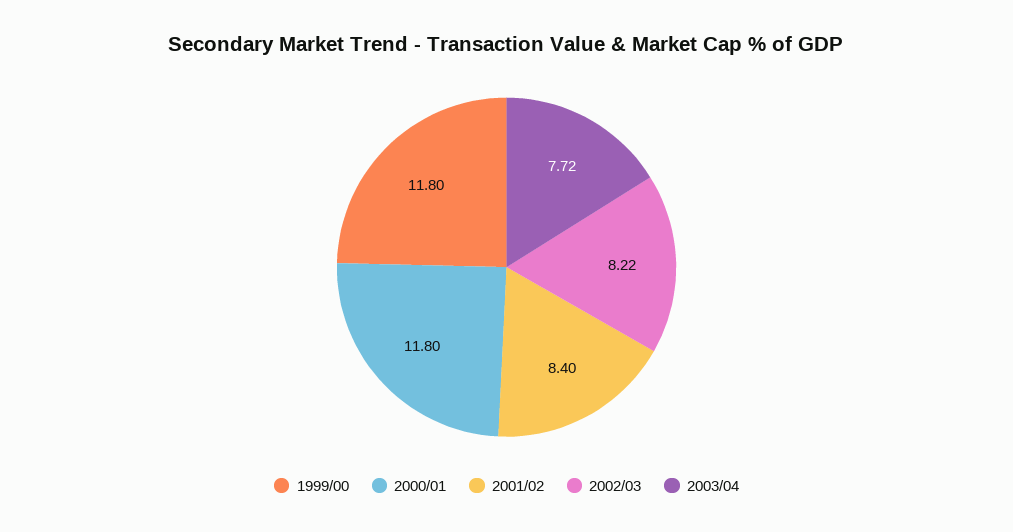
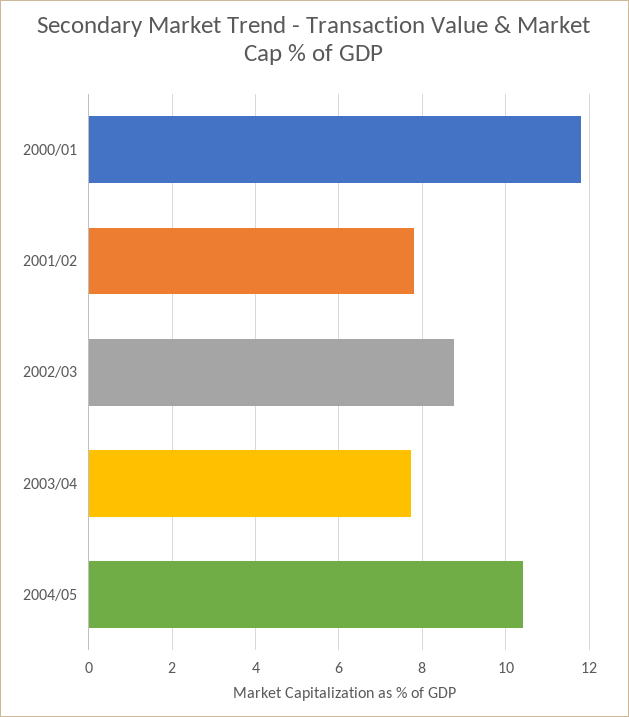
1999/00: 11.8 -> none
2001/02: 8.4 -> 7.8
2002/03: 8.22 -> 8.8
2004/05: none -> 10.4

